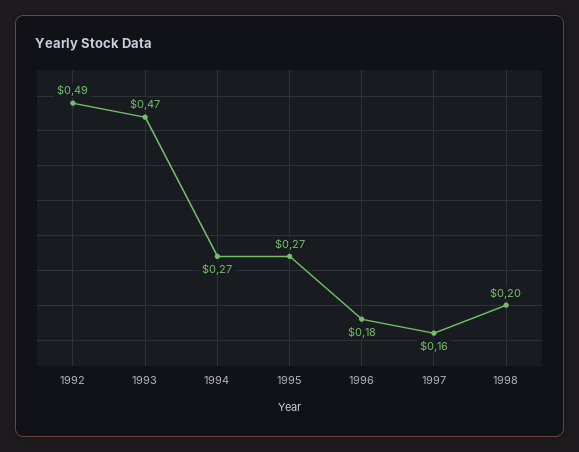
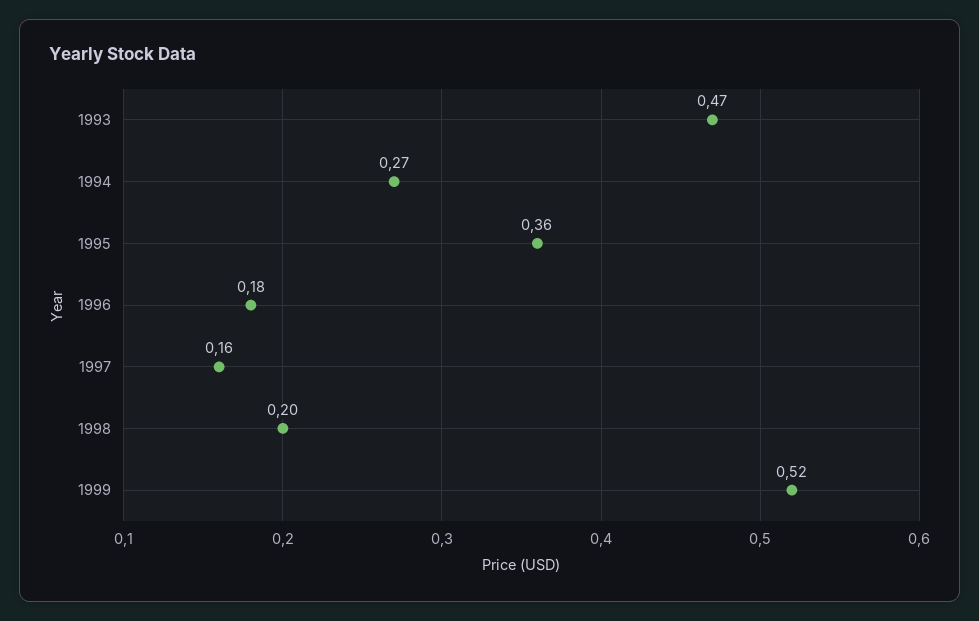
1992: 0.49 -> none
1995: 0.27 -> 0.36
1999: none -> 0.52

